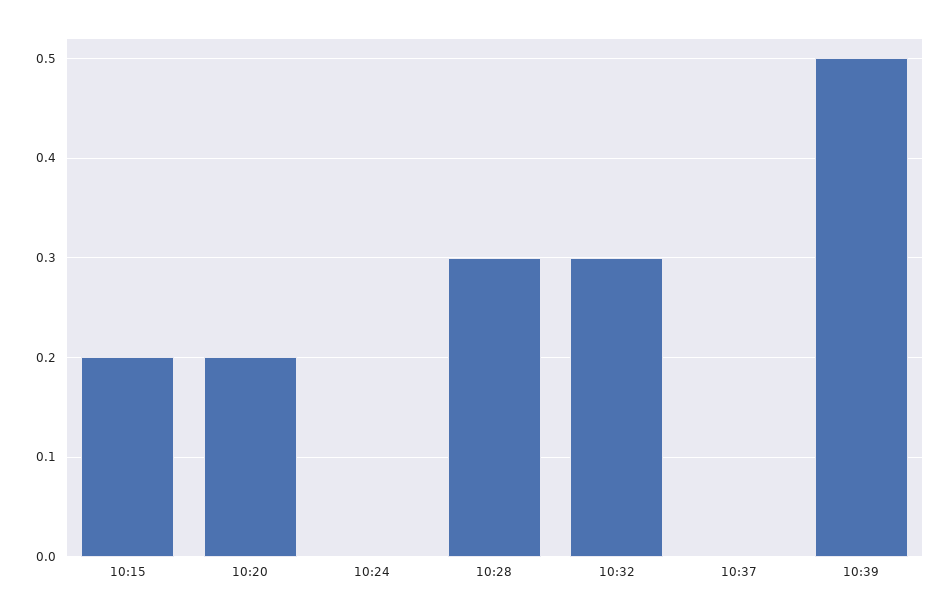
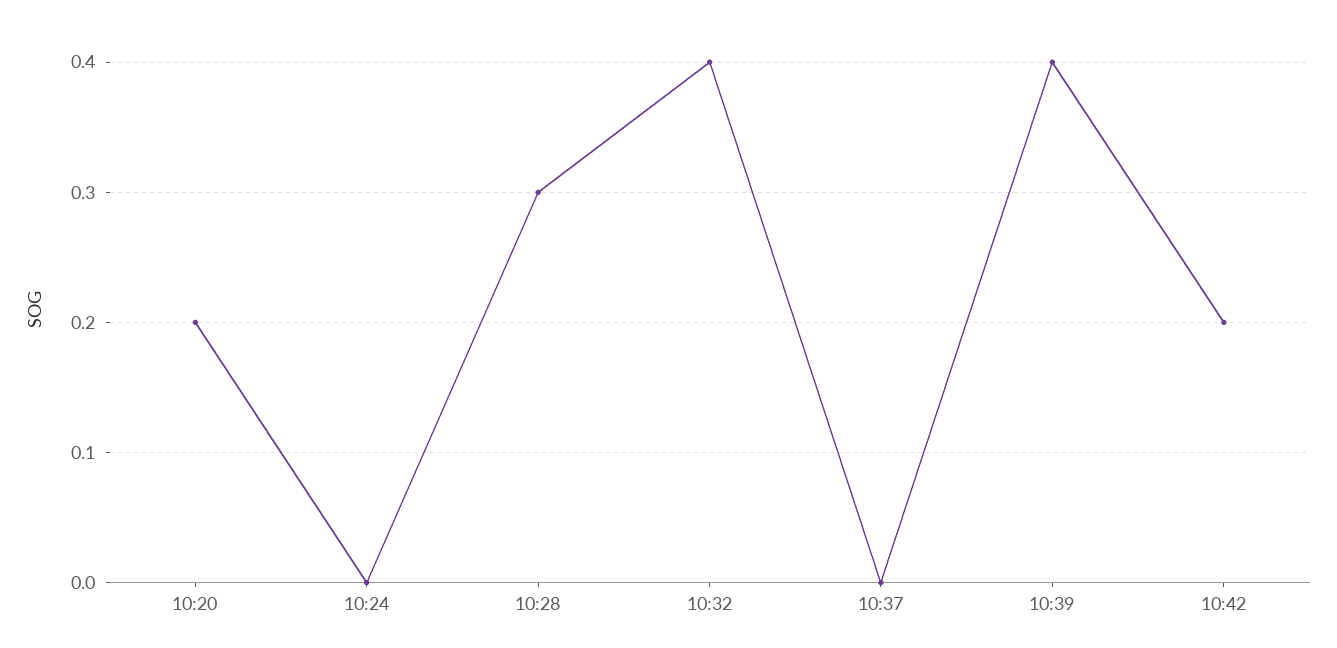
10:15: 0.2 -> none
10:32: 0.3 -> 0.4
10:39: 0.5 -> 0.4
10:42: none -> 0.2

